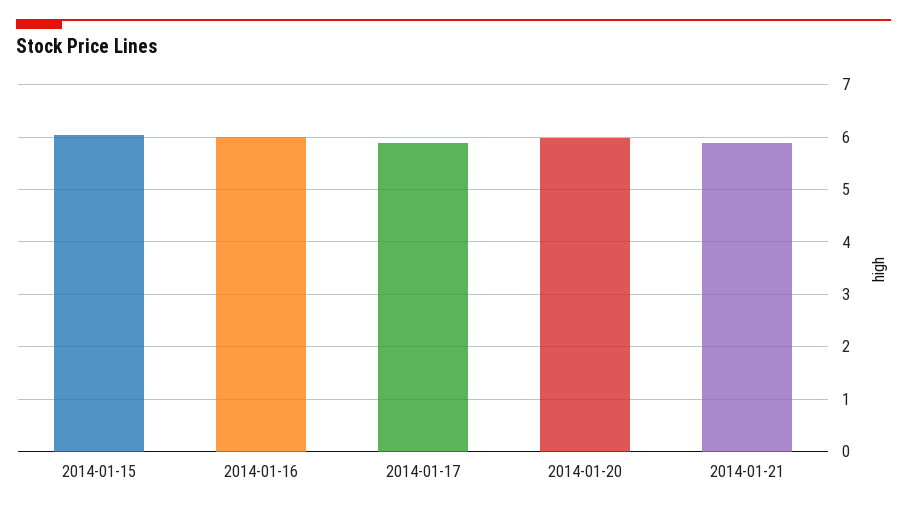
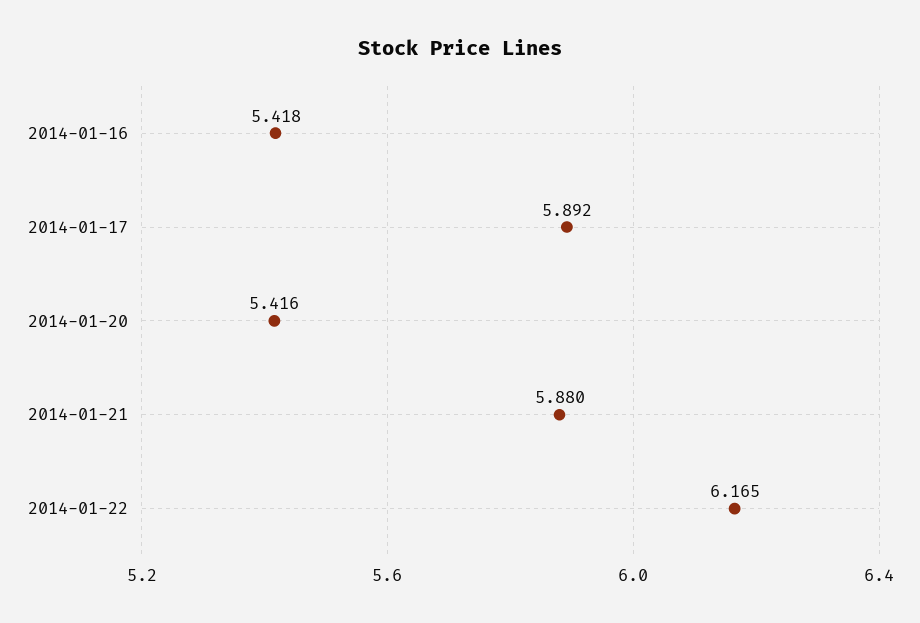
2014-01-15: 6 -> none
2014-01-16: 6 -> 5.418
2014-01-20: 6 -> 5.416
2014-01-22: none -> 6.165

